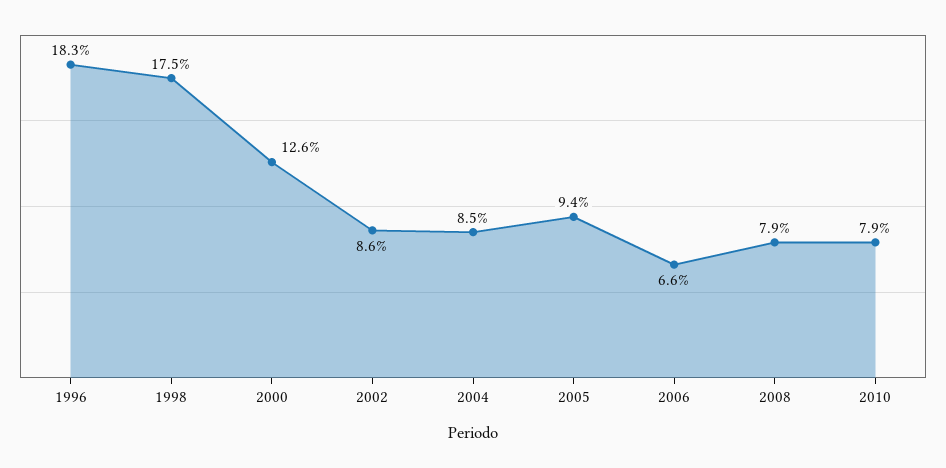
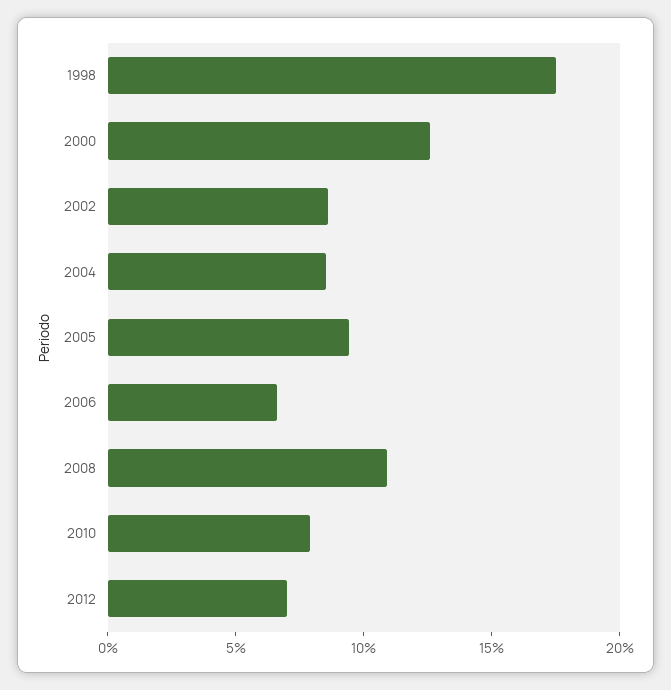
1996: 18.3 -> none
2008: 7.9 -> 11
2012: none -> 7

